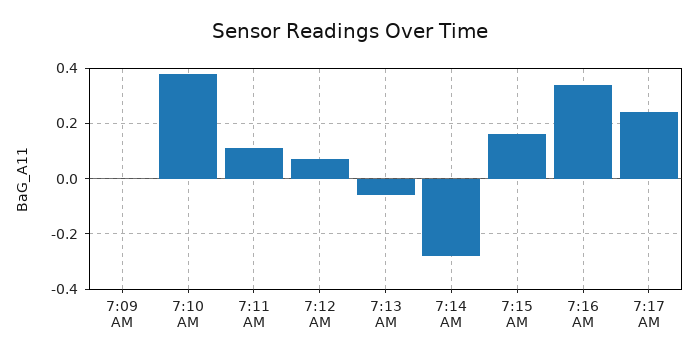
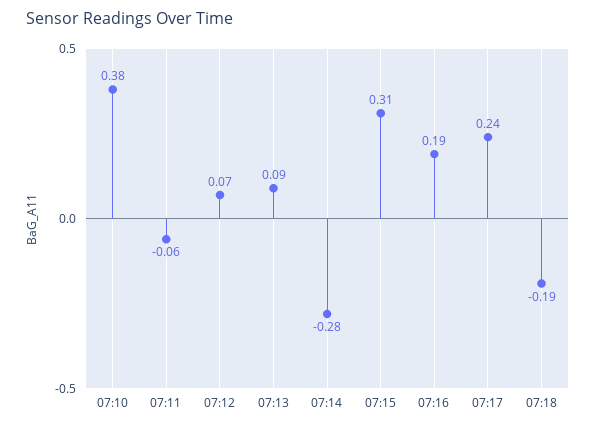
7:09 AM: 0 -> none
7:11 AM: 0.1 -> -0.06
7:13 AM: -0.05 -> 0.09
7:15 AM: 0.15 -> 0.31
7:16 AM: 0.35 -> 0.19
07:18: none -> -0.19

